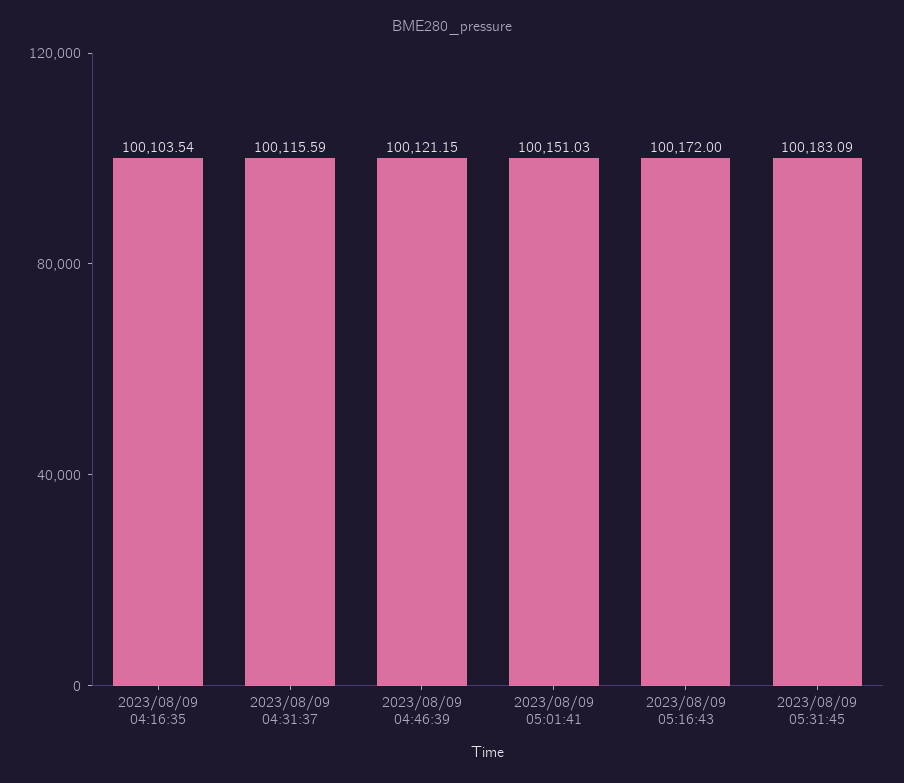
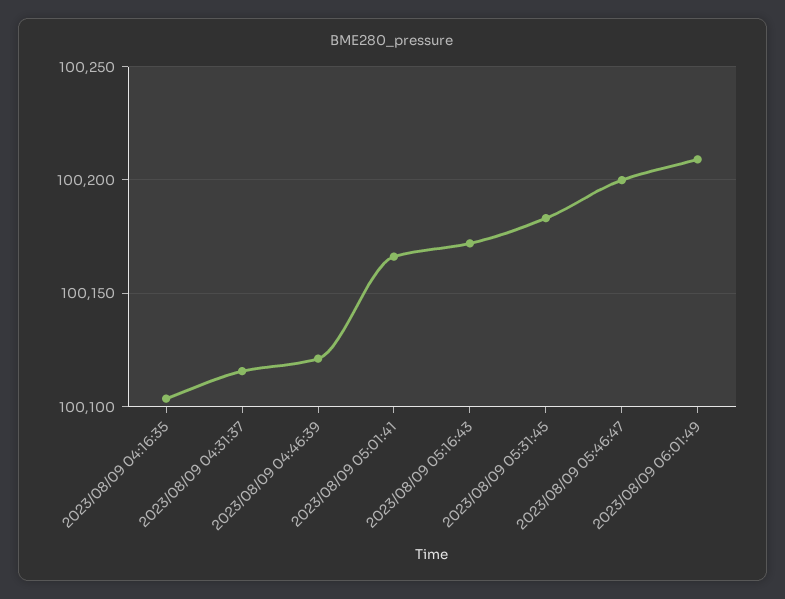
2023/08/09 05:01:41: 100151.03 -> 100165
2023/08/09 05:46:47: none -> 100200
2023/08/09 06:01:49: none -> 100210

